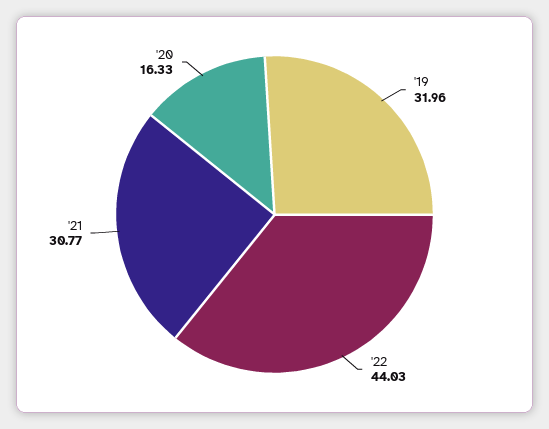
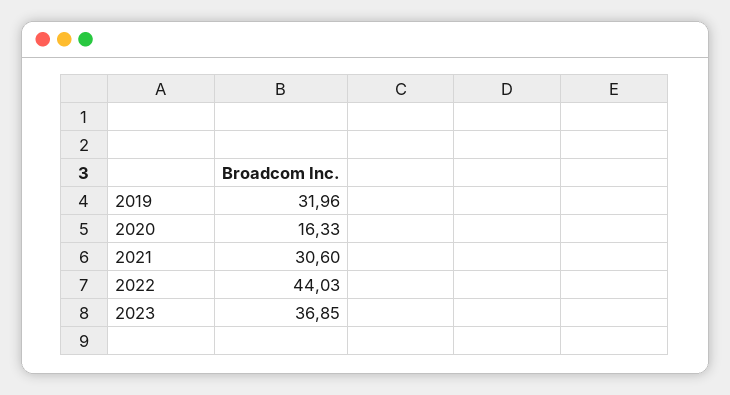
'21: 30.77 -> 30.6
2023: none -> 36.85

